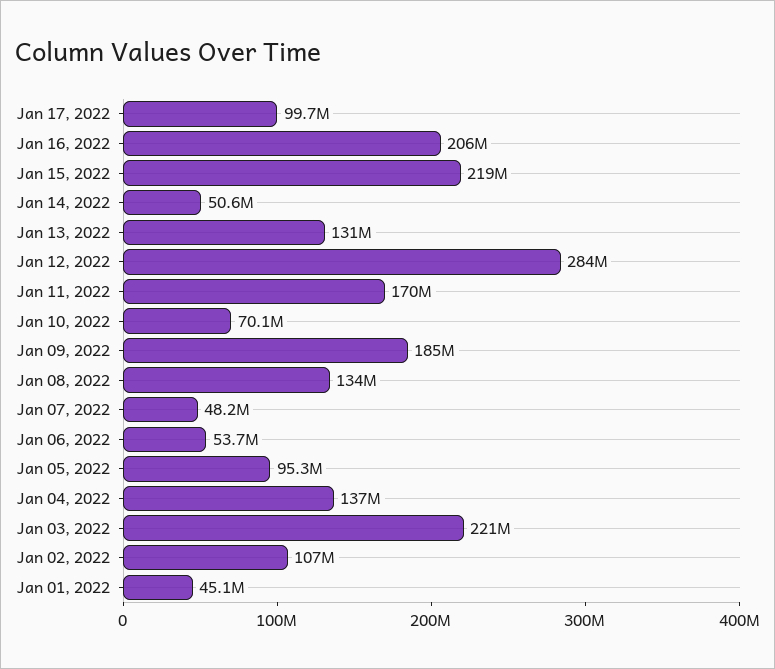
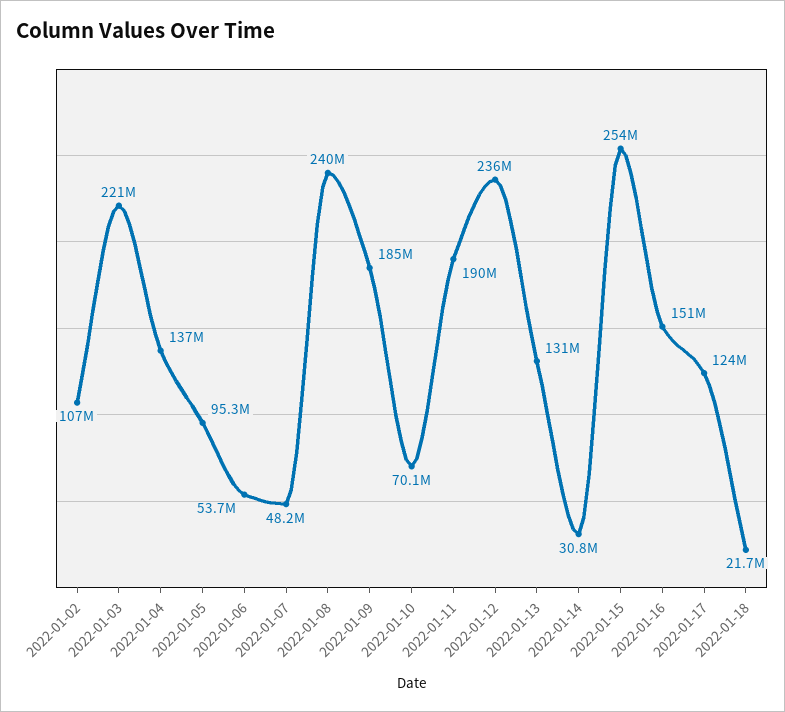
Jan 17, 2022: 99700000 -> 124000000
Jan 16, 2022: 206000000 -> 151000000
Jan 15, 2022: 219000000 -> 254000000
Jan 14, 2022: 50600000 -> 30800000
Jan 12, 2022: 284000000 -> 236000000
Jan 11, 2022: 170000000 -> 190000000
Jan 08, 2022: 134000000 -> 240000000
Jan 01, 2022: 45100000 -> none
2022-01-18: none -> 21700000

